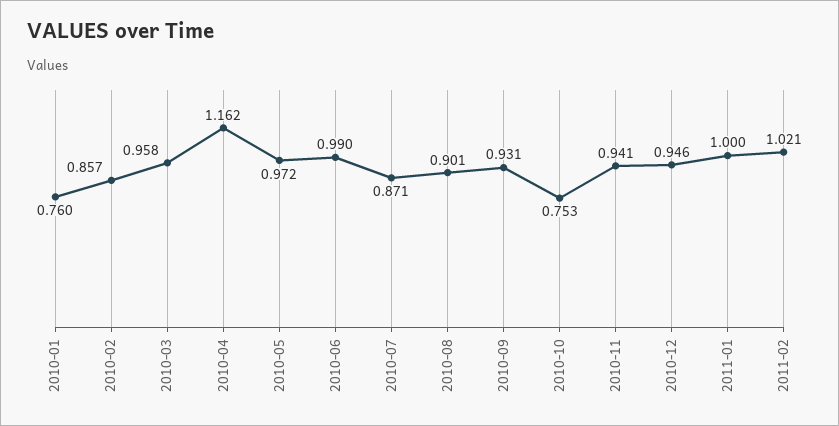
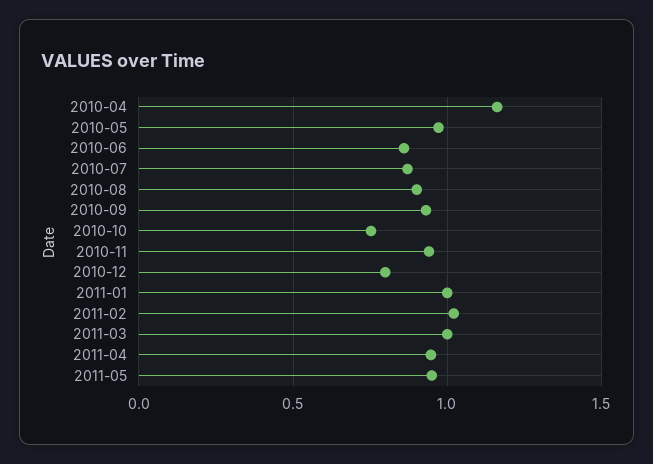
2010-01: 0.76 -> none
2010-02: 0.857 -> none
2010-03: 0.958 -> none
2010-06: 0.99 -> 0.85
2010-12: 0.946 -> 0.8
2011-03: none -> 1
2011-04: none -> 0.95
2011-05: none -> 0.95

